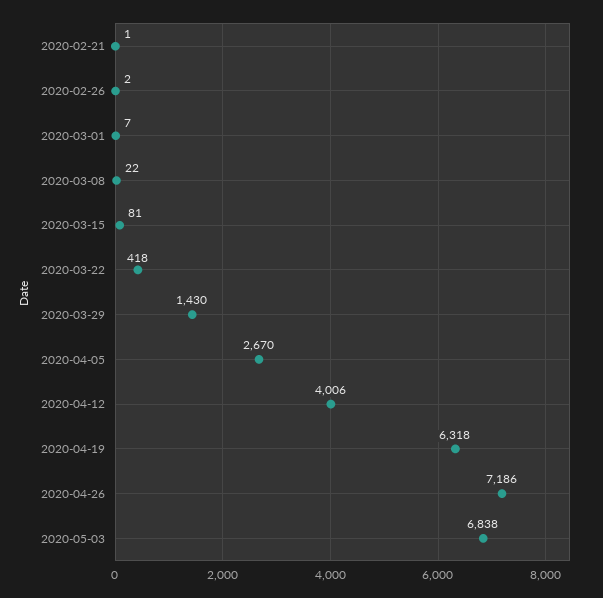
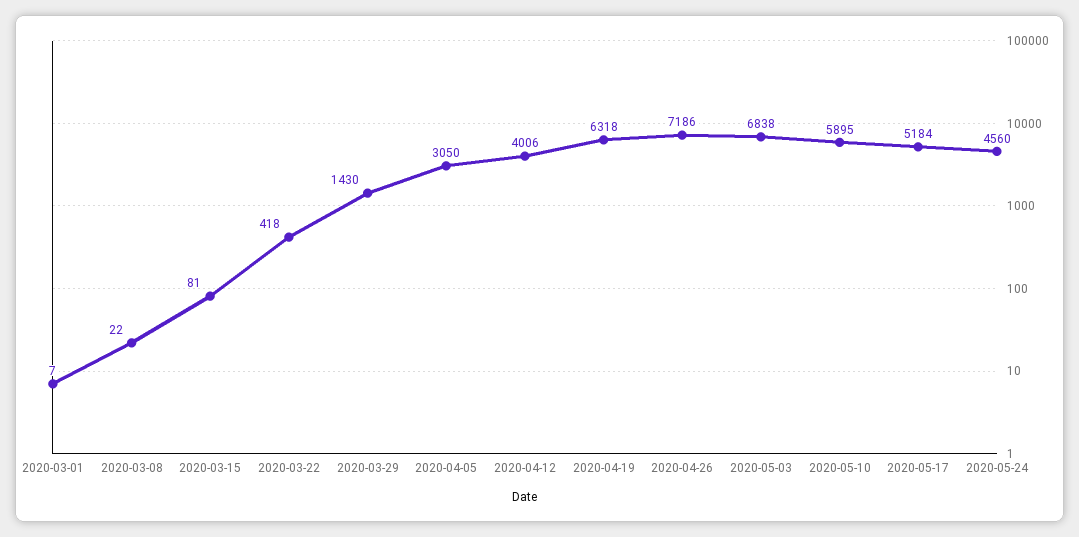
2020-02-21: 1 -> none
2020-02-26: 2 -> none
2020-04-05: 2670 -> 3050
2020-05-10: none -> 5895
2020-05-17: none -> 5184
2020-05-24: none -> 4560

